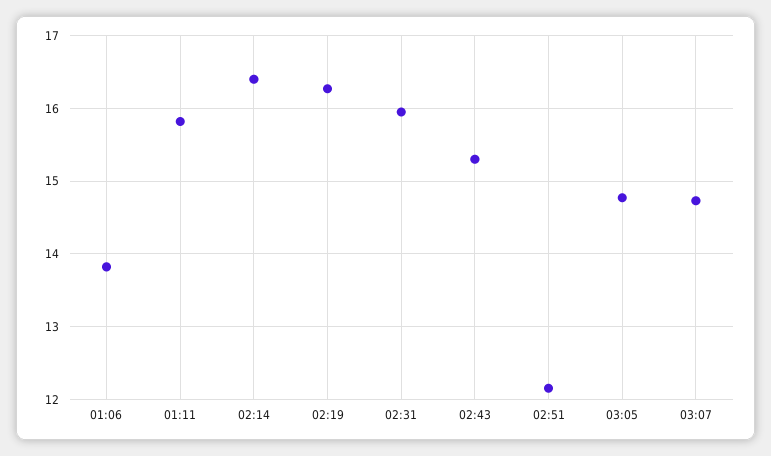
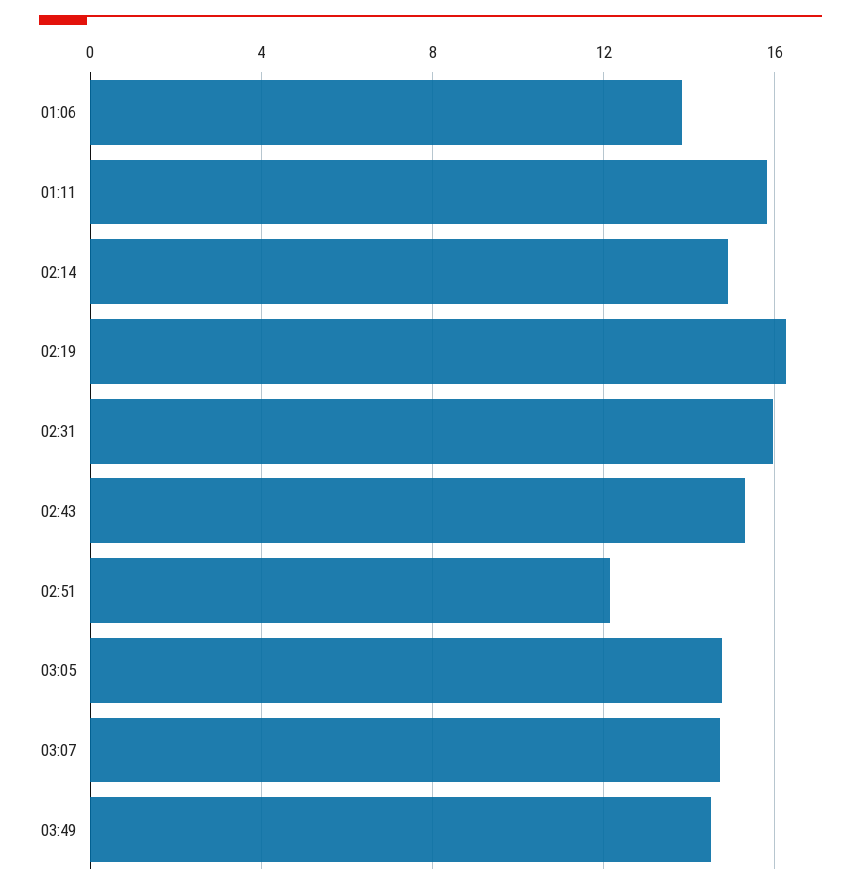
02:14: 16.4 -> 15
03:49: none -> 14.5

